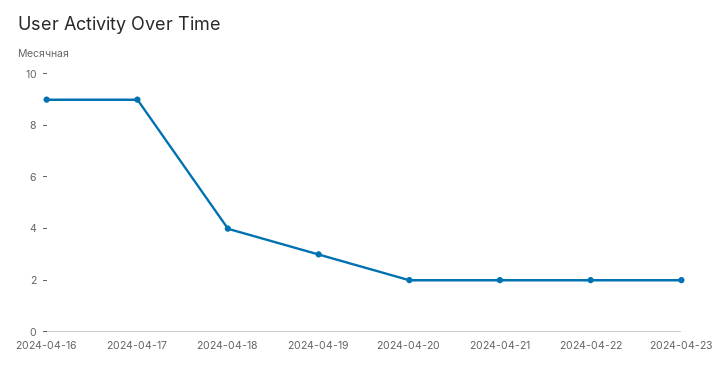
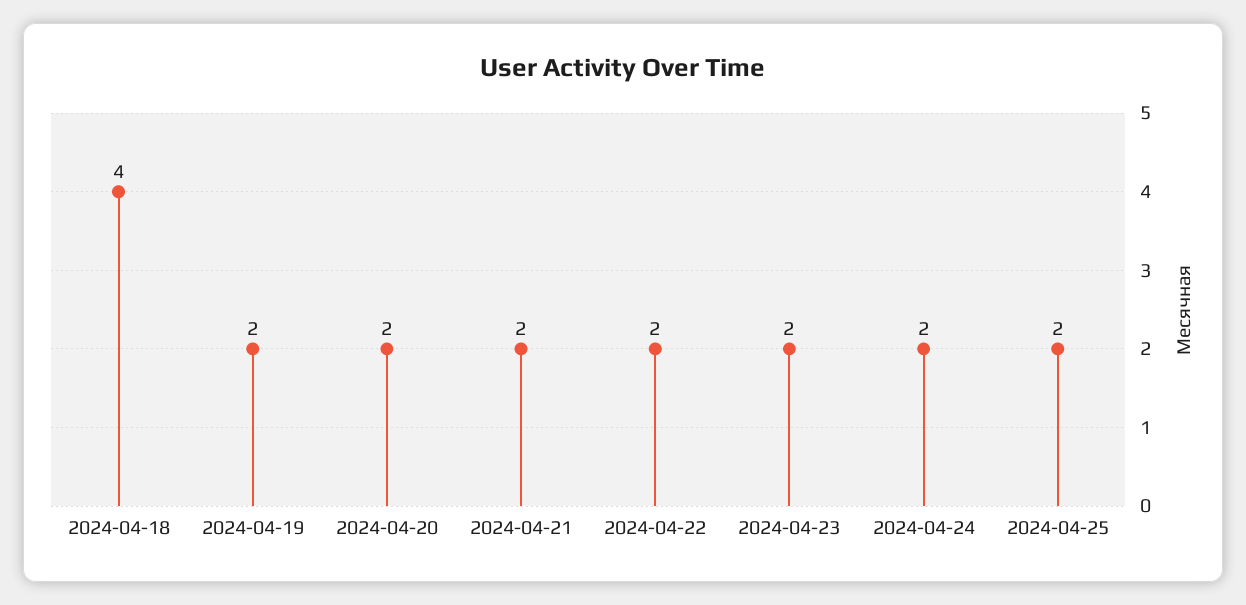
2024-04-16: 9 -> none
2024-04-17: 9 -> none
2024-04-19: 3 -> 2
2024-04-24: none -> 2
2024-04-25: none -> 2

